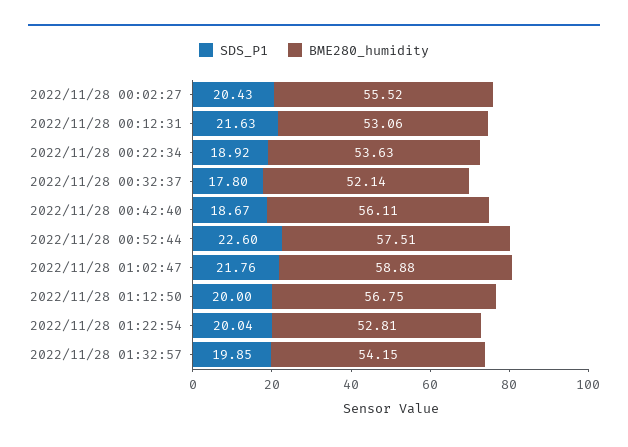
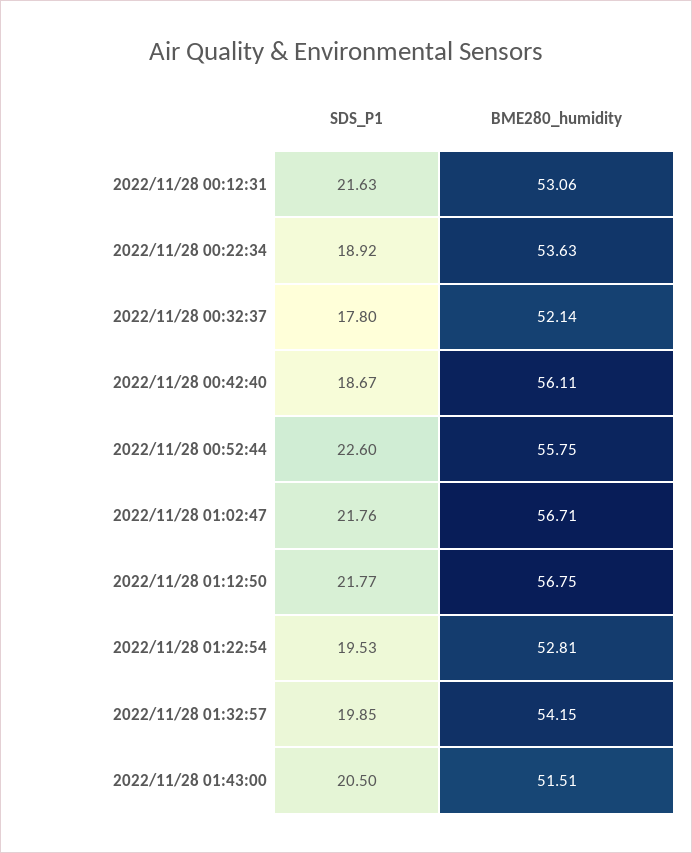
SDS_P1, 2022/11/28 00:02:27: 20.43 -> none
BME280_humidity, 2022/11/28 00:02:27: 55.52 -> none
BME280_humidity, 2022/11/28 00:52:44: 57.51 -> 55.75
BME280_humidity, 2022/11/28 01:02:47: 58.88 -> 56.71
SDS_P1, 2022/11/28 01:12:50: 20 -> 21.77
SDS_P1, 2022/11/28 01:22:54: 20.04 -> 19.53
SDS_P1, 2022/11/28 01:43:00: none -> 20.5
BME280_humidity, 2022/11/28 01:43:00: none -> 51.51

